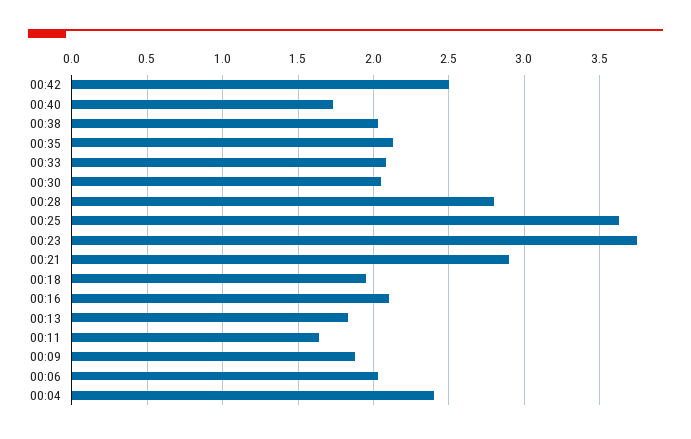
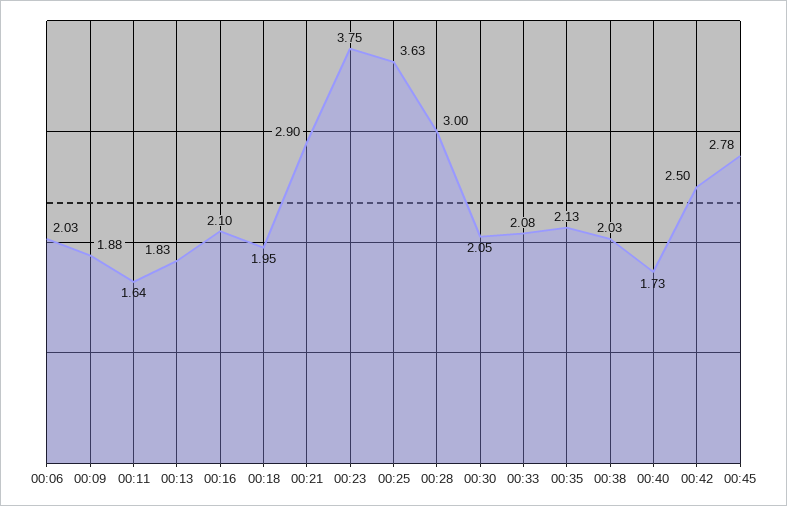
00:28: 2.8 -> 3
00:04: 2.4 -> none
00:45: none -> 2.78

